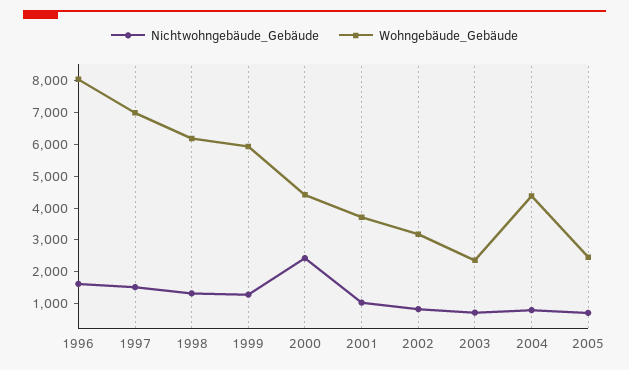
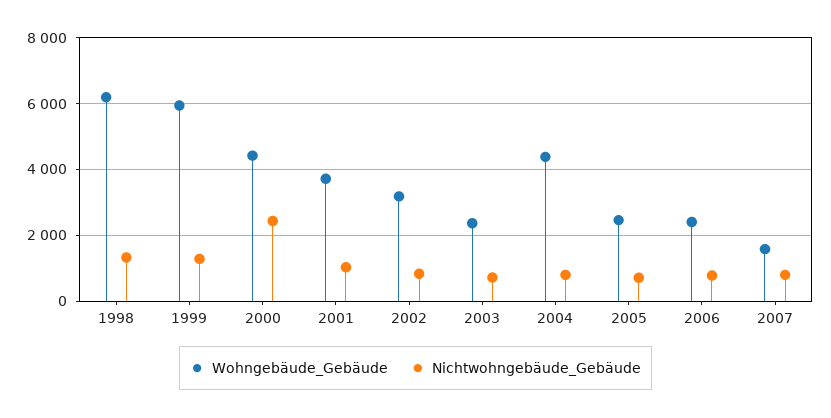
Nichtwohngebäude_Gebäude, 1996: 1500 -> none
Wohngebäude_Gebäude, 1996: 8000 -> none
Nichtwohngebäude_Gebäude, 1997: 1500 -> none
Wohngebäude_Gebäude, 1997: 7000 -> none
Wohngebäude_Gebäude, 2006: none -> 2400
Nichtwohngebäude_Gebäude, 2006: none -> 800
Wohngebäude_Gebäude, 2007: none -> 1600
Nichtwohngebäude_Gebäude, 2007: none -> 800

